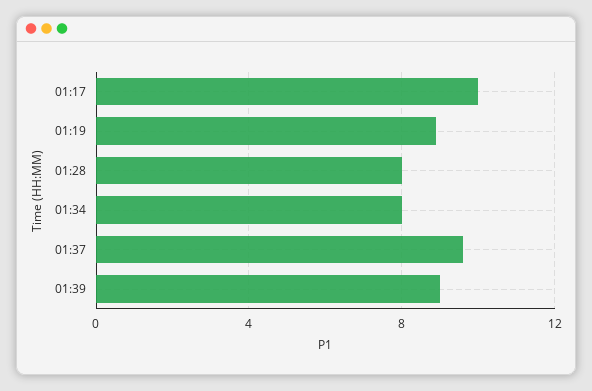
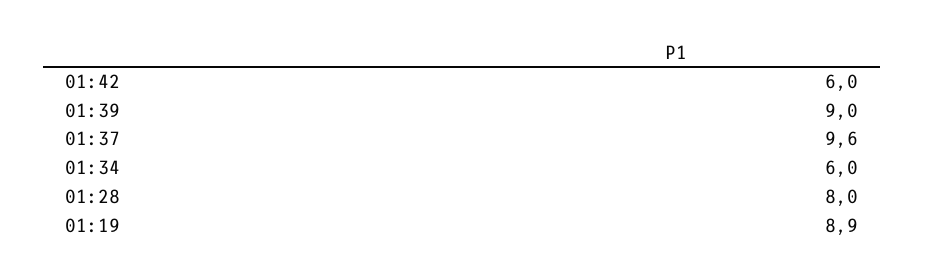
01:17: 10 -> none
01:34: 8 -> 6
01:42: none -> 6

